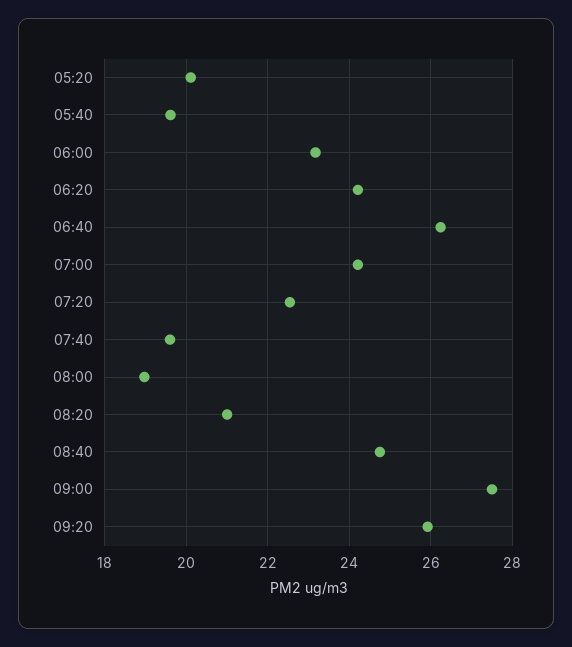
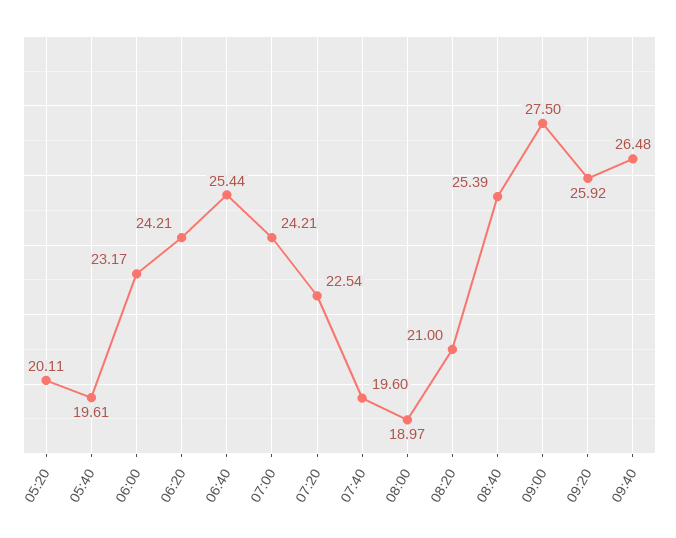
06:40: 26.2 -> 25.44
08:40: 24.8 -> 25.39
09:40: none -> 26.48

